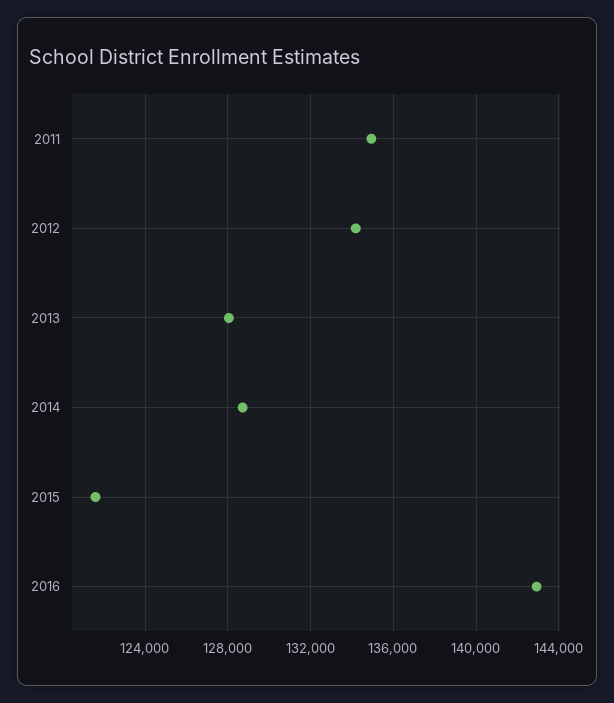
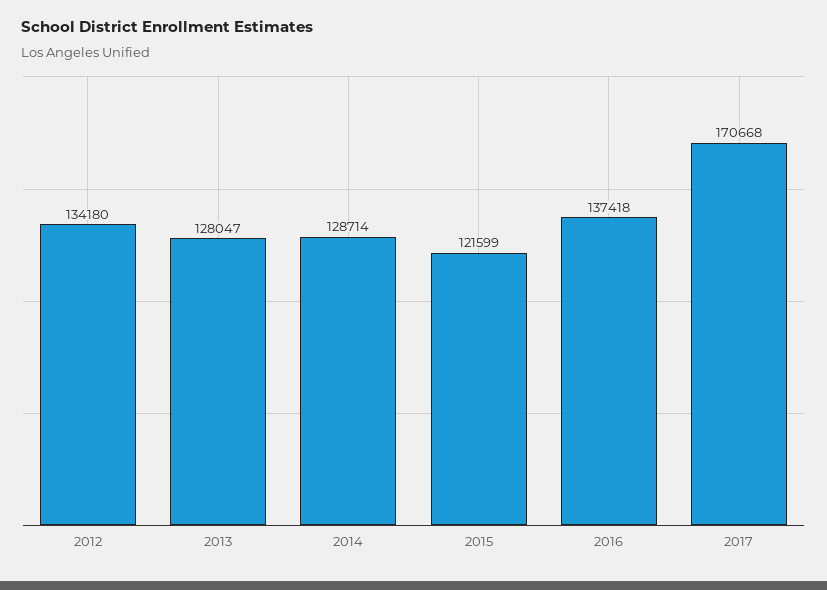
2011: 135000 -> none
2016: 143000 -> 137418
2017: none -> 170668

